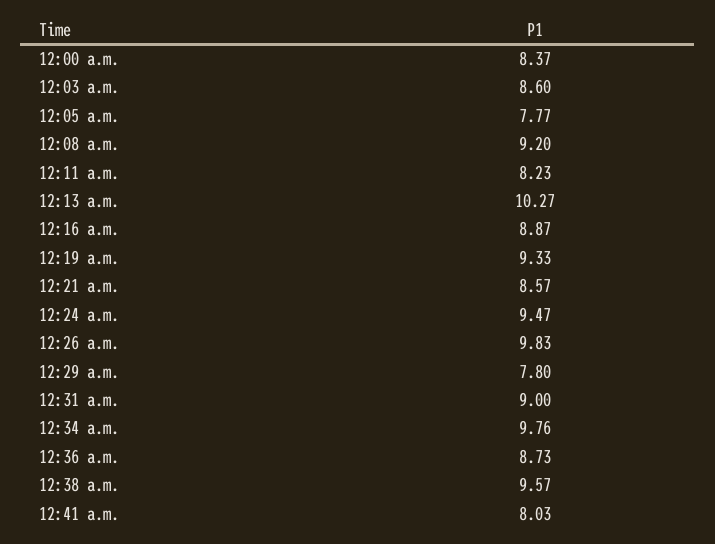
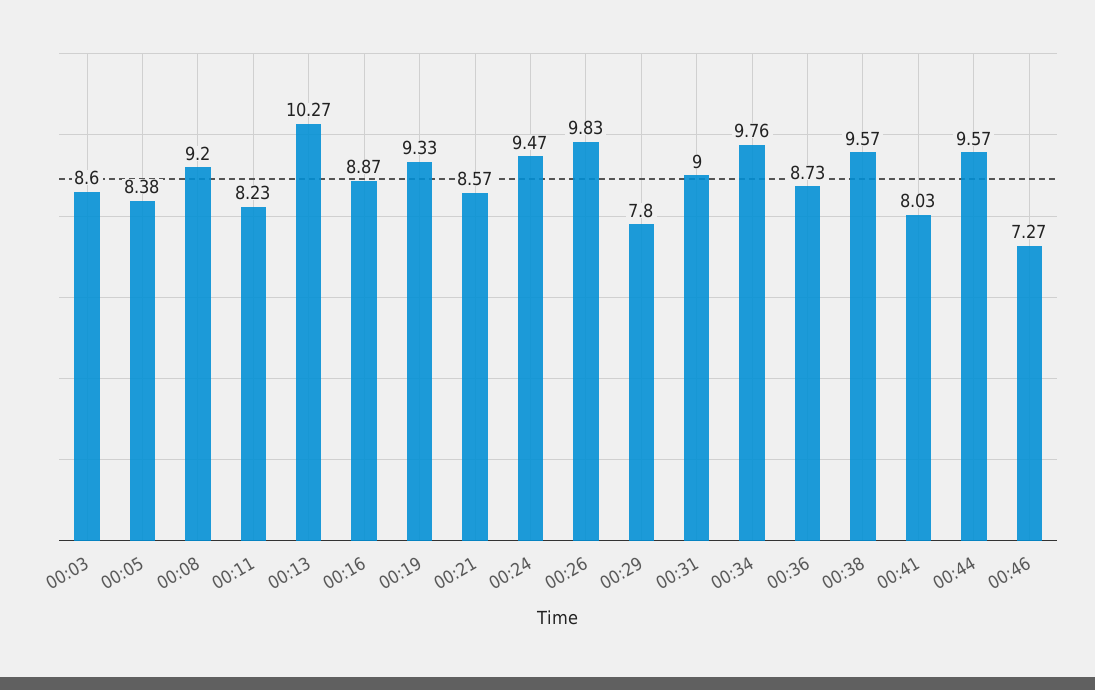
12:00 a.m.: 8.37 -> none
12:05 a.m.: 7.77 -> 8.38
00:44: none -> 9.57
00:46: none -> 7.27

